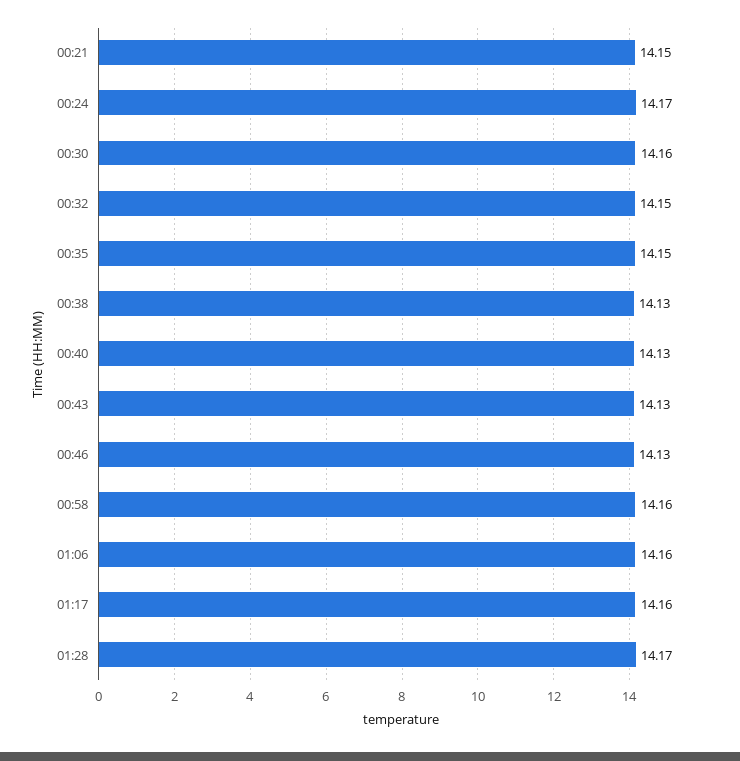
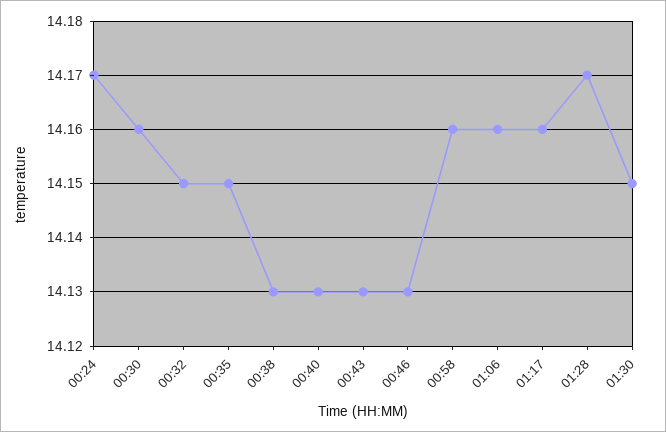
00:21: 14.15 -> none
01:30: none -> 14.15

